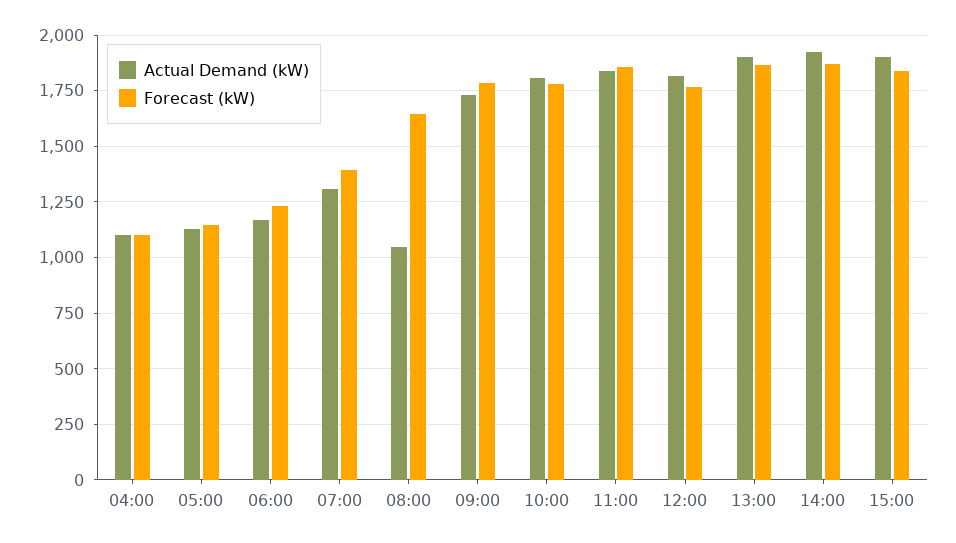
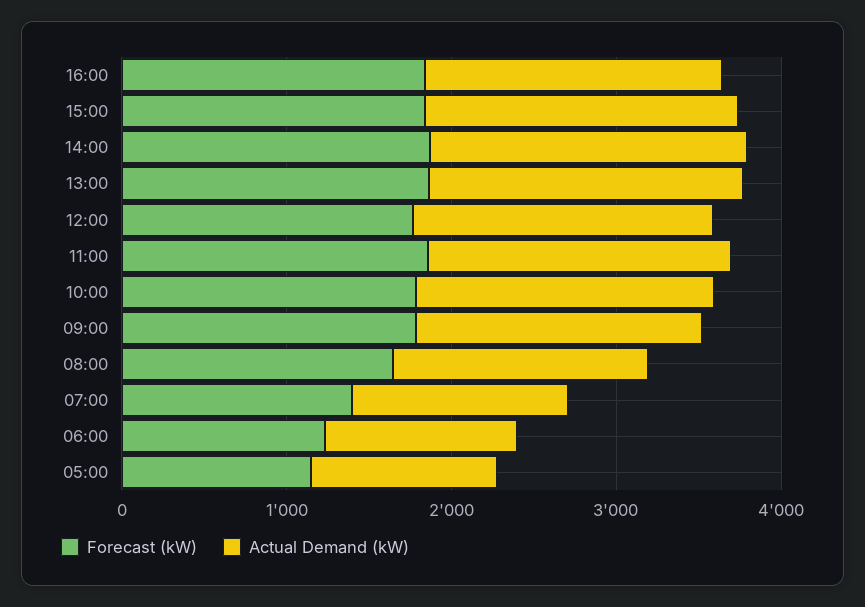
Actual Demand (kW), 04:00: 1100 -> none
Forecast (kW), 04:00: 1100 -> none
Actual Demand (kW), 08:00: 1050 -> 1600
Forecast (kW), 16:00: none -> 1800
Actual Demand (kW), 16:00: none -> 1800

